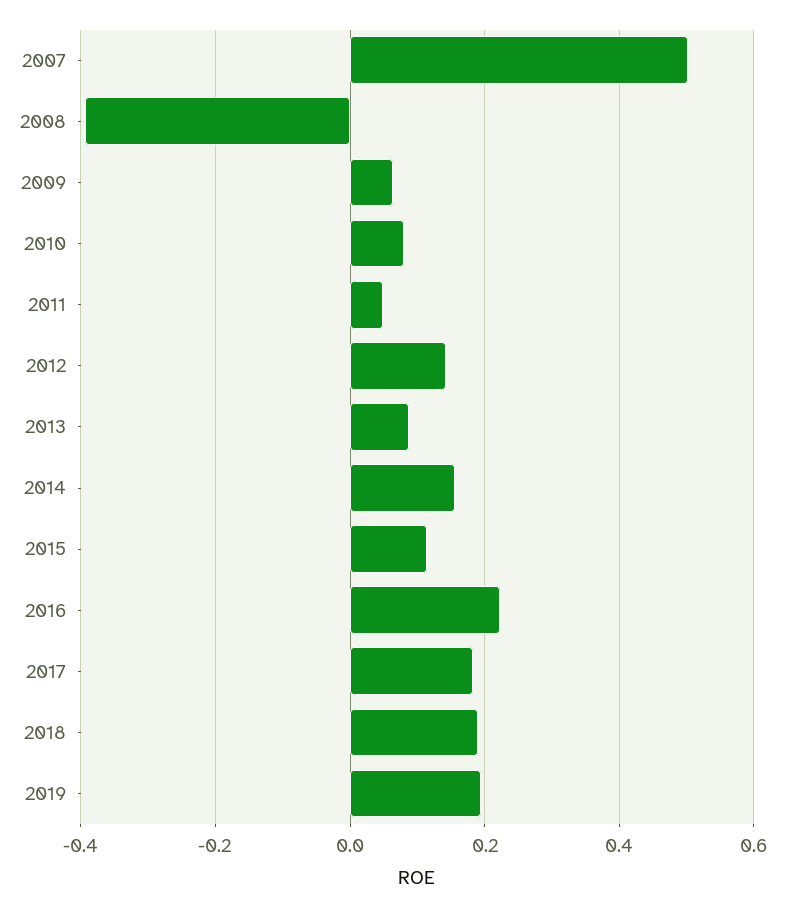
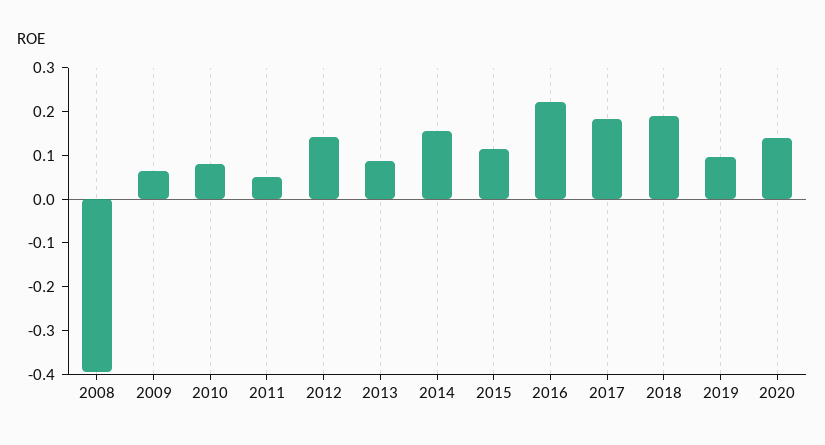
2007: 0.5 -> none
2019: 0.2 -> 0.1
2020: none -> 0.14

